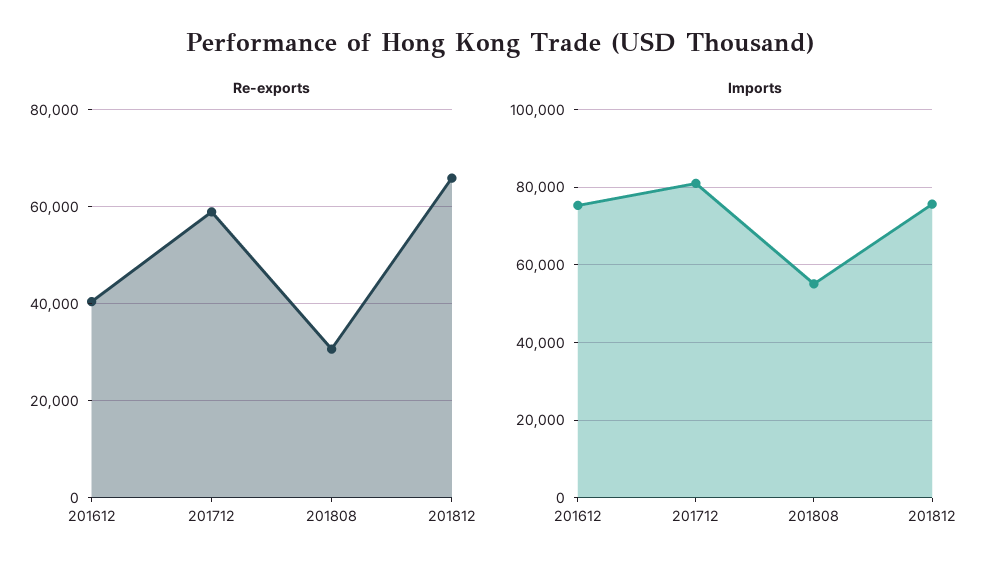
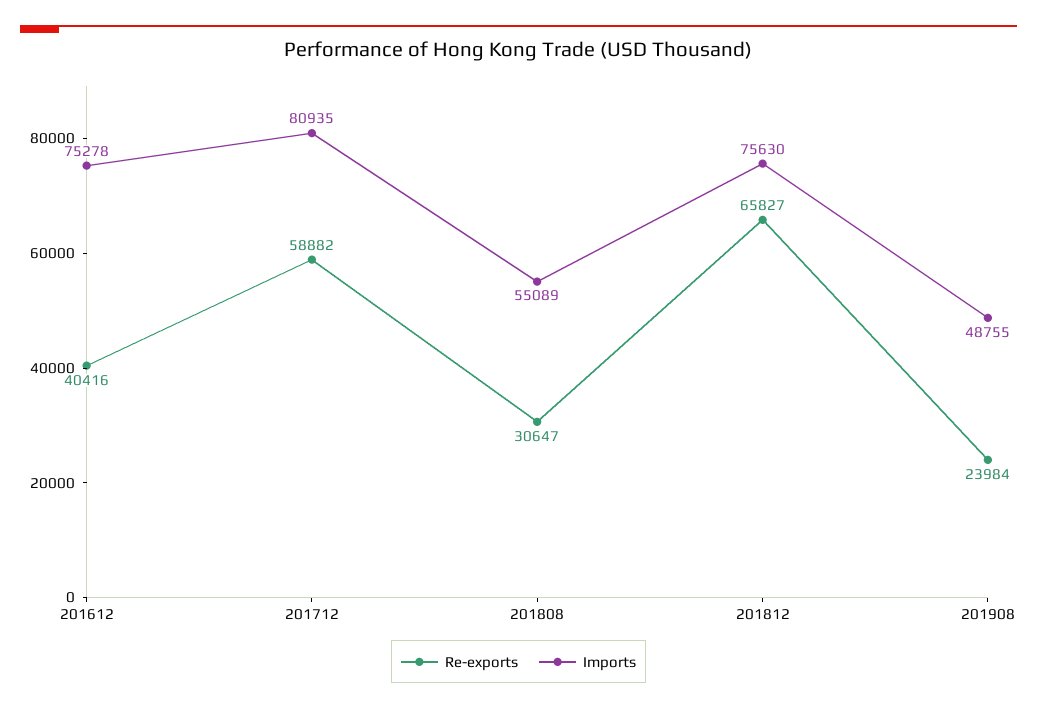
Re-exports, 201908: none -> 23984
Imports, 201908: none -> 48755

